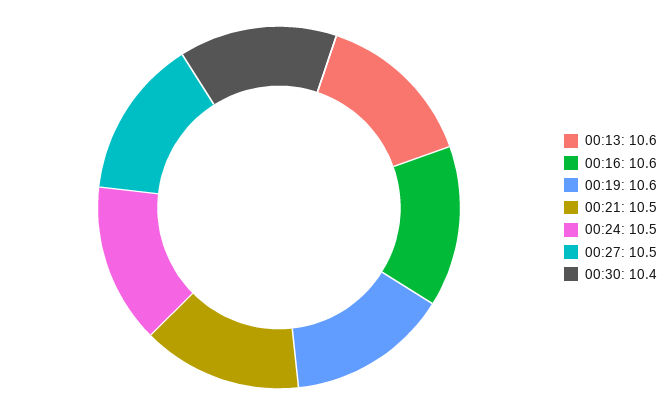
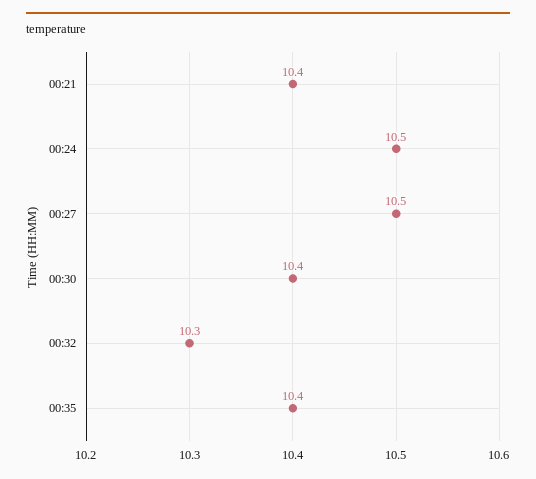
00:13: 10.6 -> none
00:16: 10.6 -> none
00:19: 10.6 -> none
00:21: 10.5 -> 10.4
00:32: none -> 10.3
00:35: none -> 10.4

